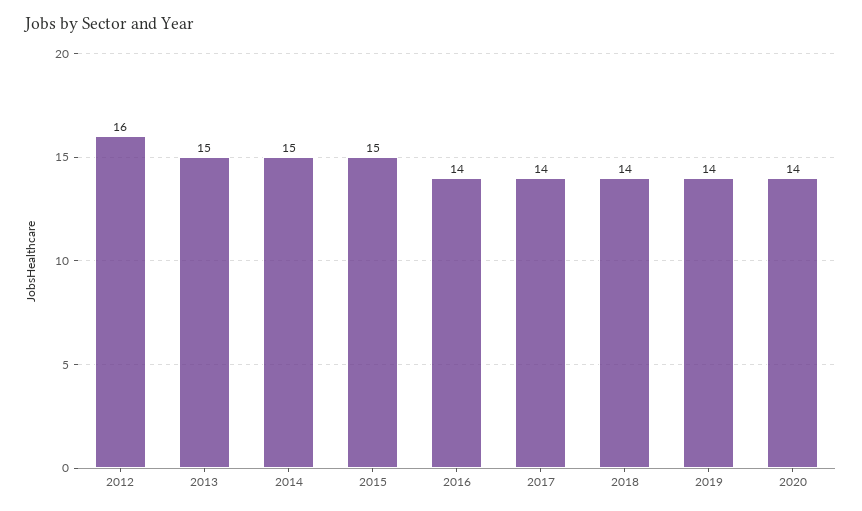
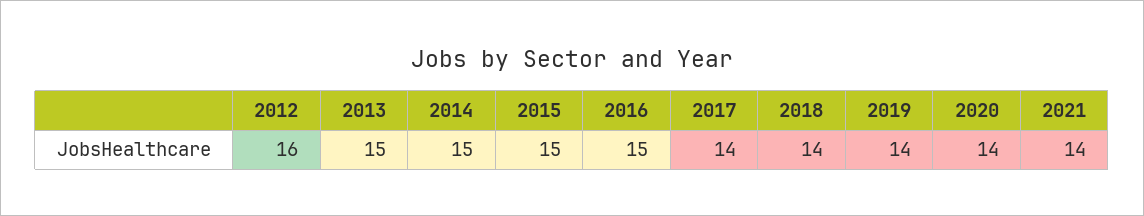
2016: 14 -> 15
2021: none -> 14

